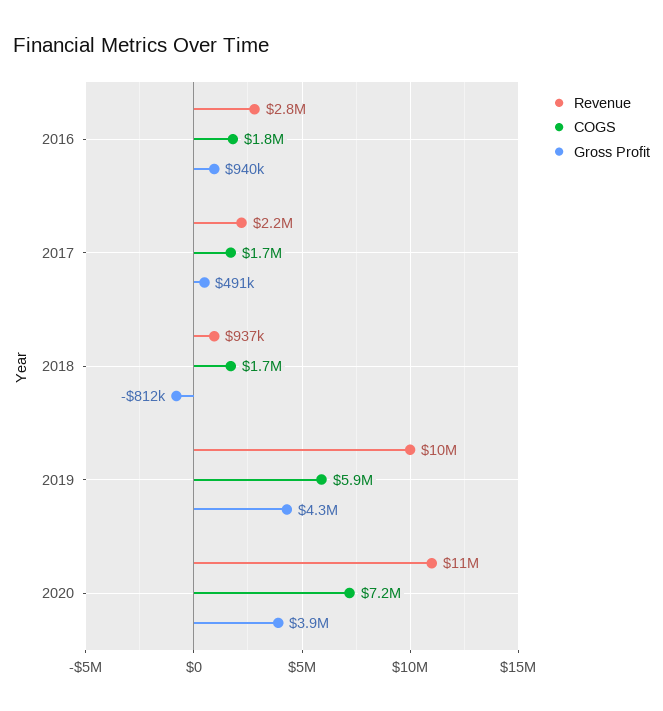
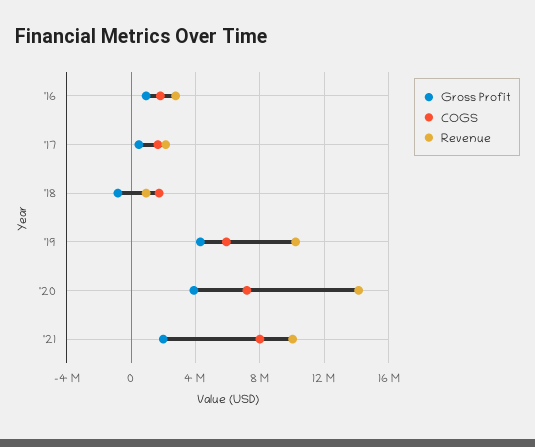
Revenue, 2020: 11000000 -> 14000000
Gross Profit, '21: none -> 2000000
COGS, '21: none -> 8000000
Revenue, '21: none -> 10000000

